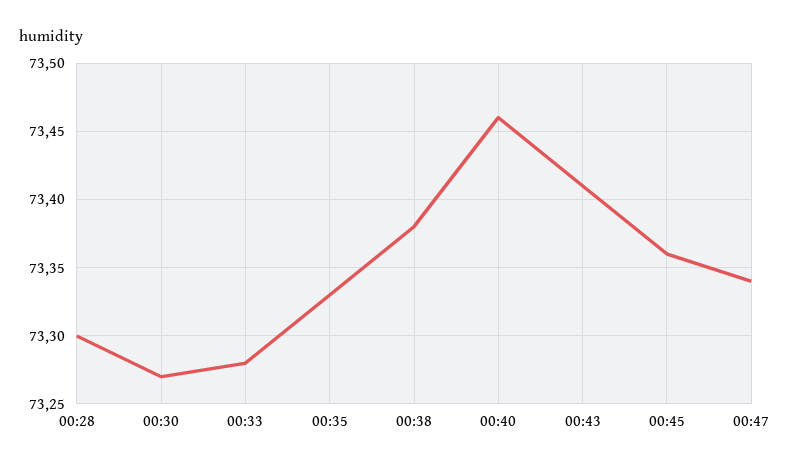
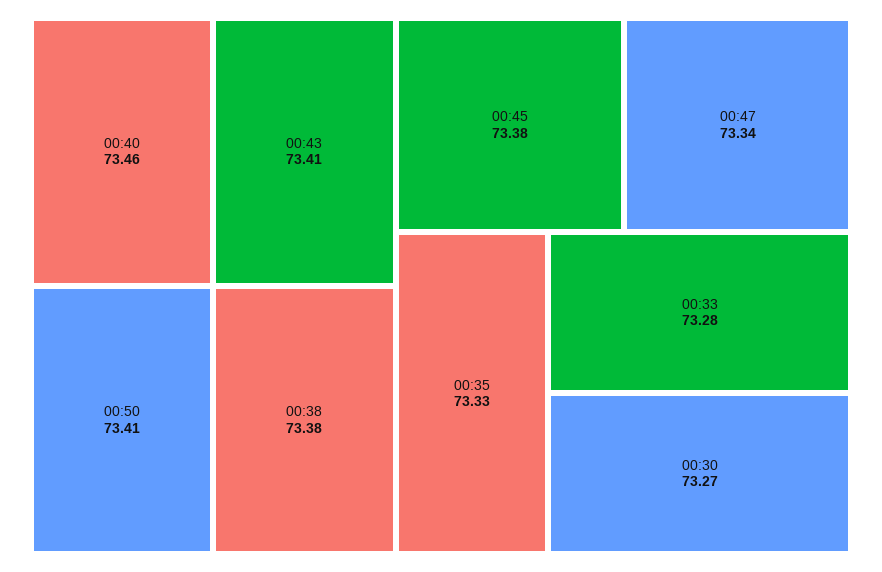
00:28: 73.3 -> none
00:45: 73.36 -> 73.38
00:50: none -> 73.41

